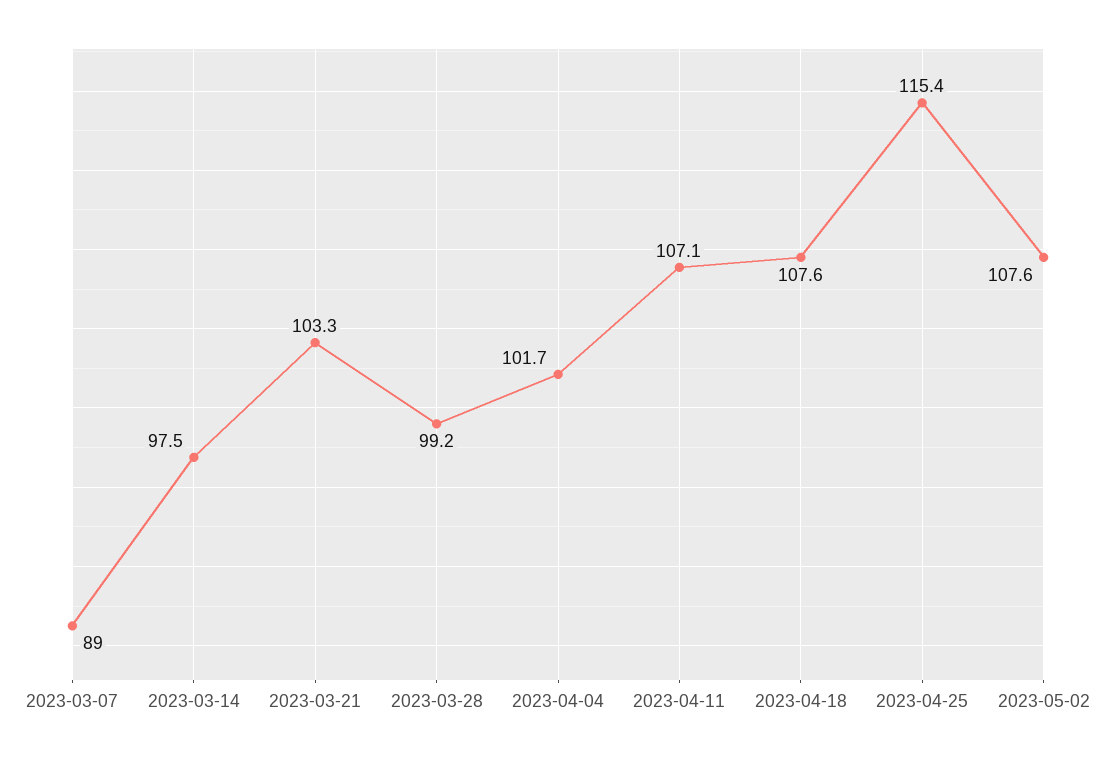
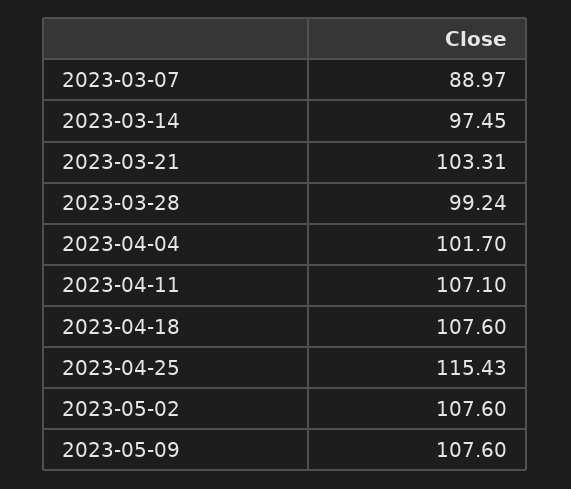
2023-05-09: none -> 107.6

